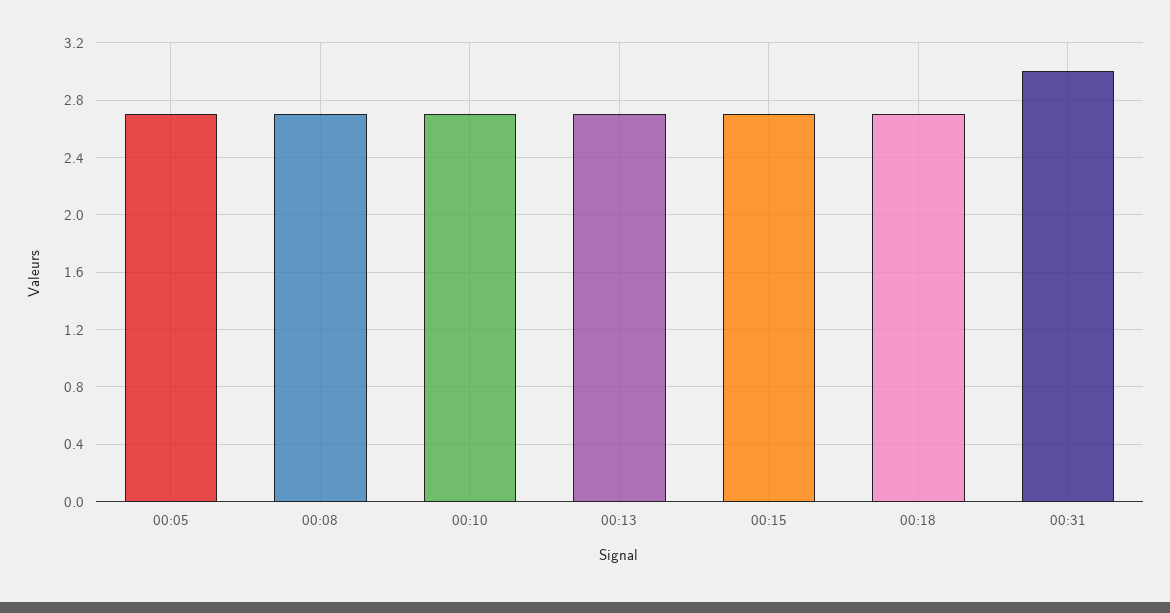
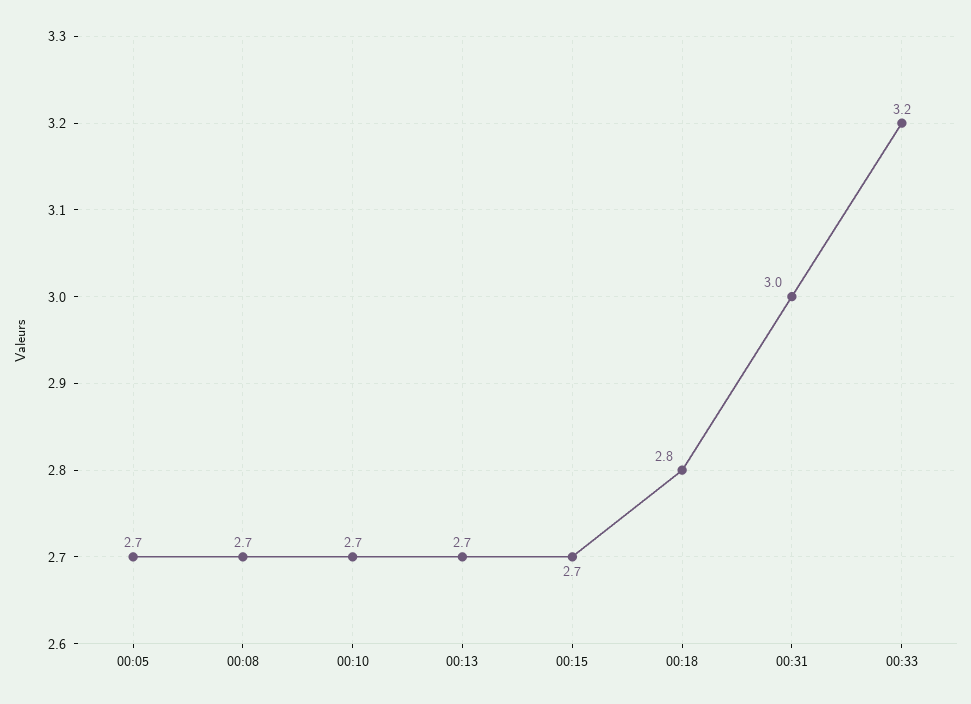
00:18: 2.7 -> 2.8
00:33: none -> 3.2

